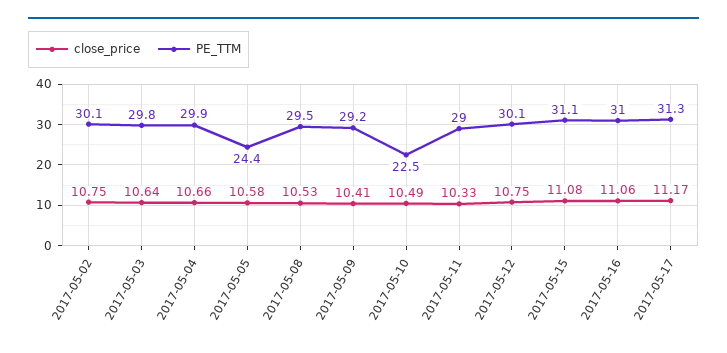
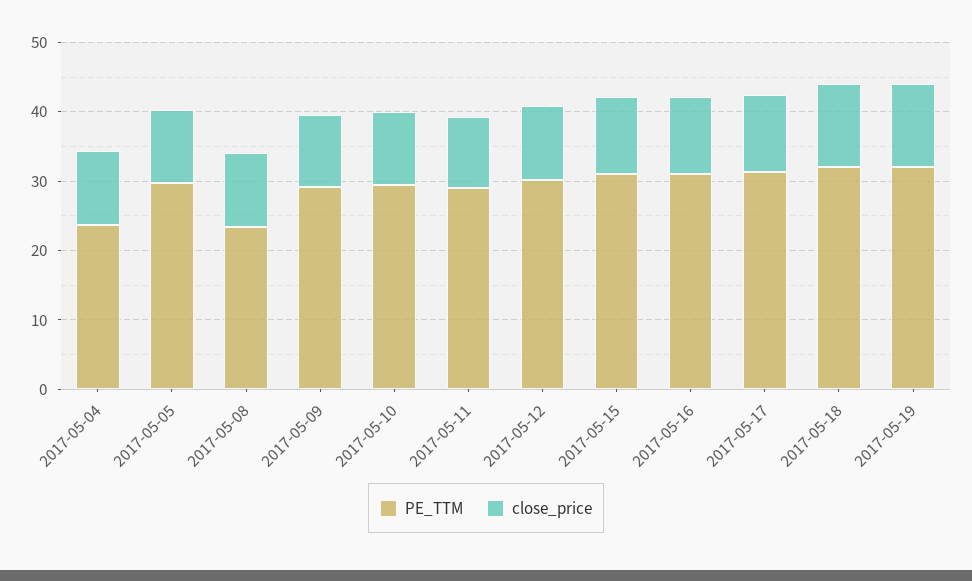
close_price, 2017-05-02: 10.75 -> none
PE_TTM, 2017-05-02: 30.1 -> none
close_price, 2017-05-03: 10.64 -> none
PE_TTM, 2017-05-03: 29.8 -> none
PE_TTM, 2017-05-04: 29.9 -> 24
PE_TTM, 2017-05-05: 24.4 -> 30
PE_TTM, 2017-05-08: 29.5 -> 24
PE_TTM, 2017-05-10: 22.5 -> 30
PE_TTM, 2017-05-18: none -> 32
close_price, 2017-05-18: none -> 12
PE_TTM, 2017-05-19: none -> 32
close_price, 2017-05-19: none -> 12

